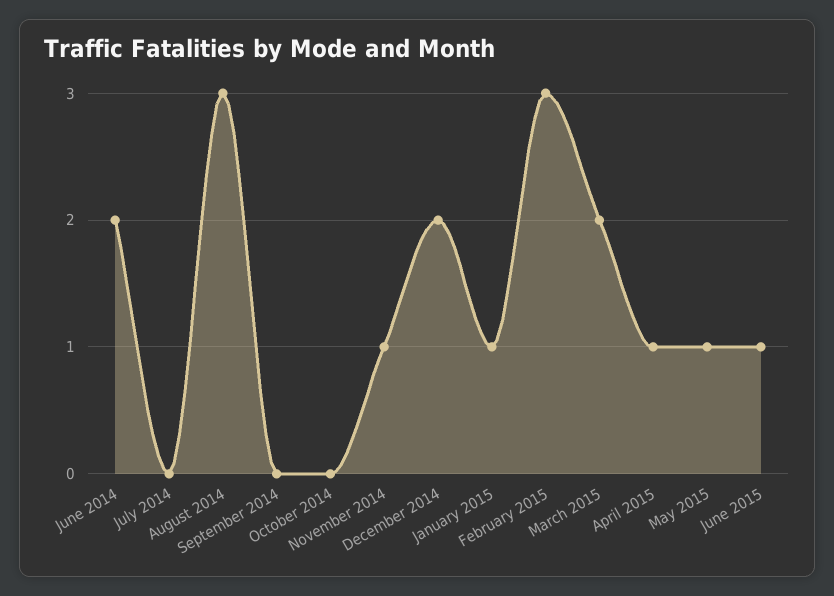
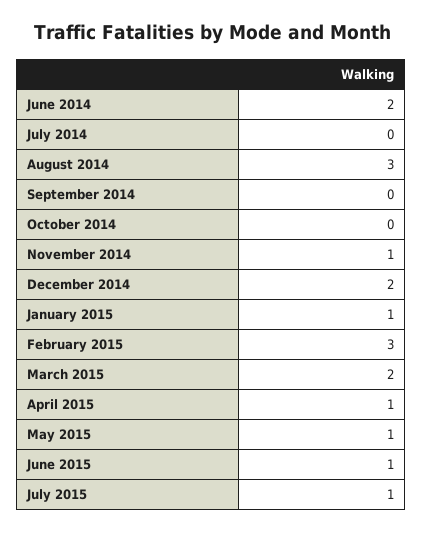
July 2015: none -> 1

